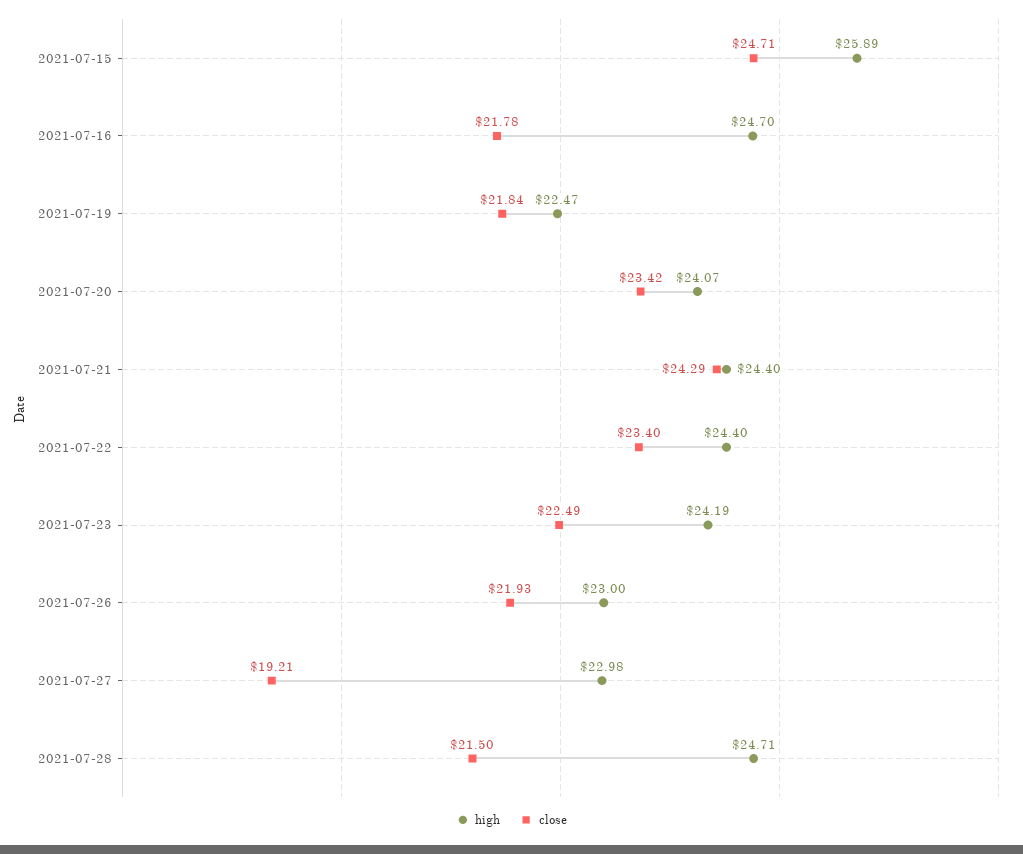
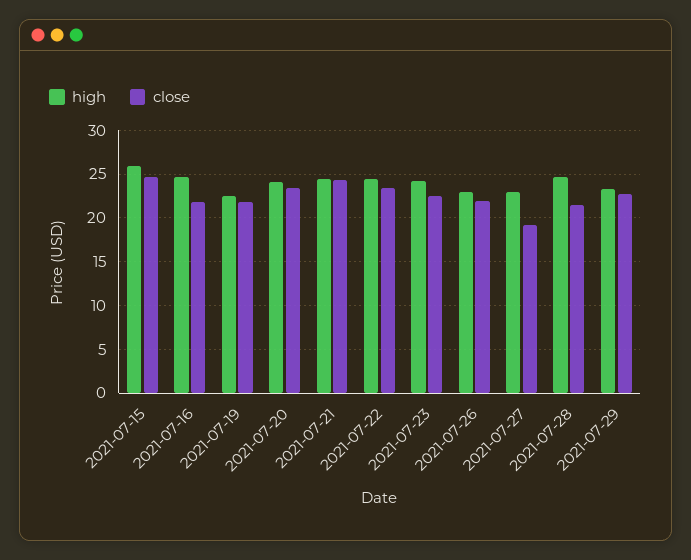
high, 2021-07-29: none -> 23
close, 2021-07-29: none -> 23

